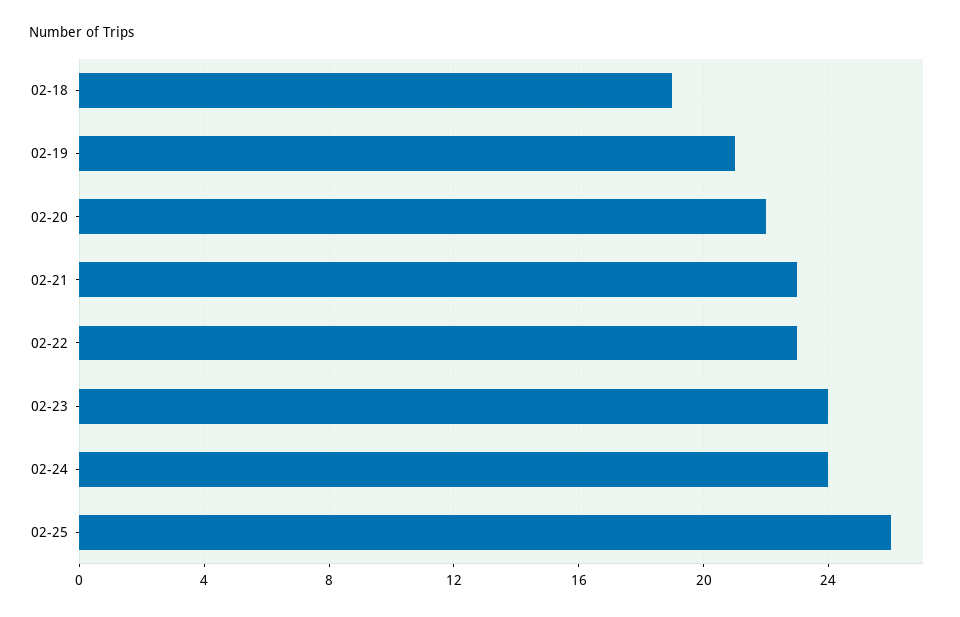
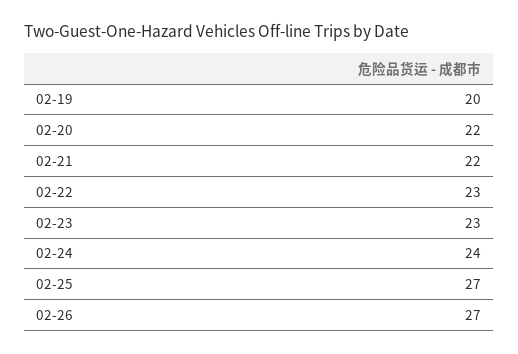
02-18: 19 -> none
02-19: 21 -> 20
02-21: 23 -> 22
02-23: 24 -> 23
02-25: 26 -> 27
02-26: none -> 27

